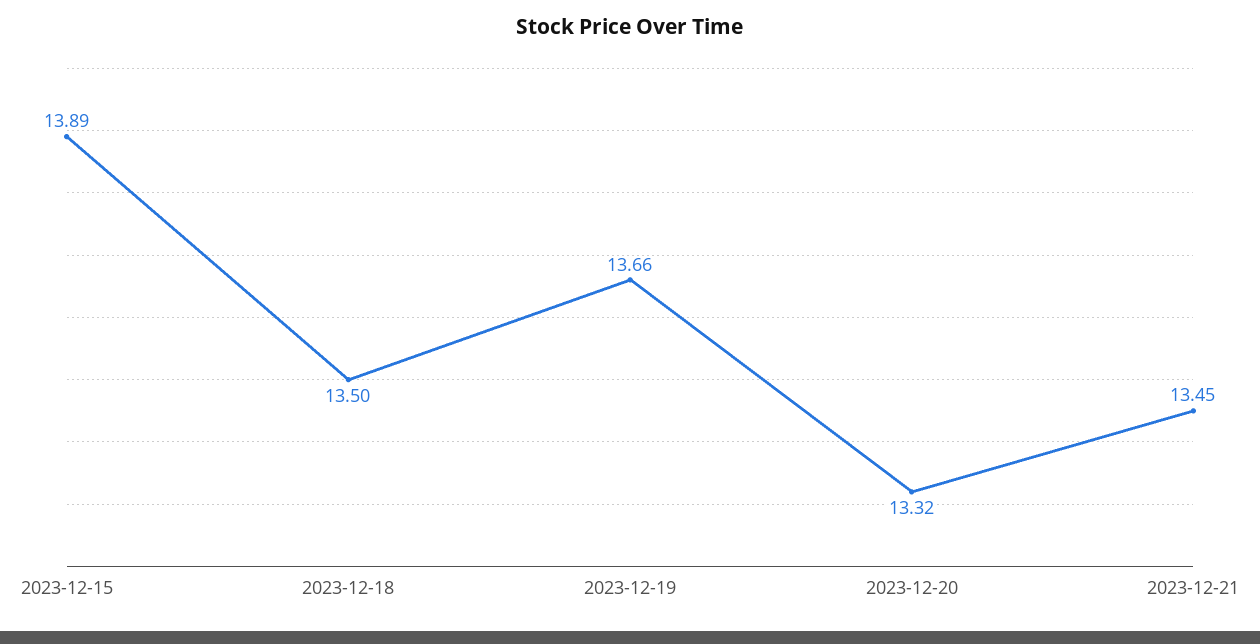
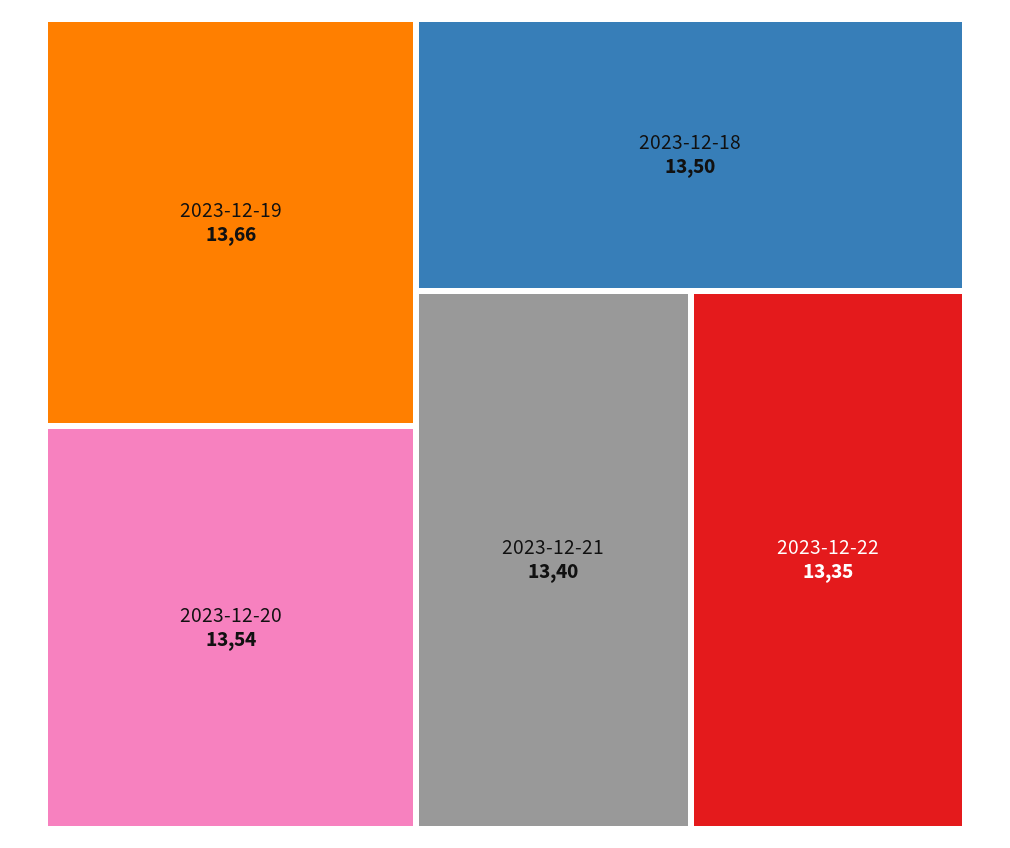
2023-12-15: 13.89 -> none
2023-12-20: 13.32 -> 13.54
2023-12-21: 13.45 -> 13.4
2023-12-22: none -> 13.35

